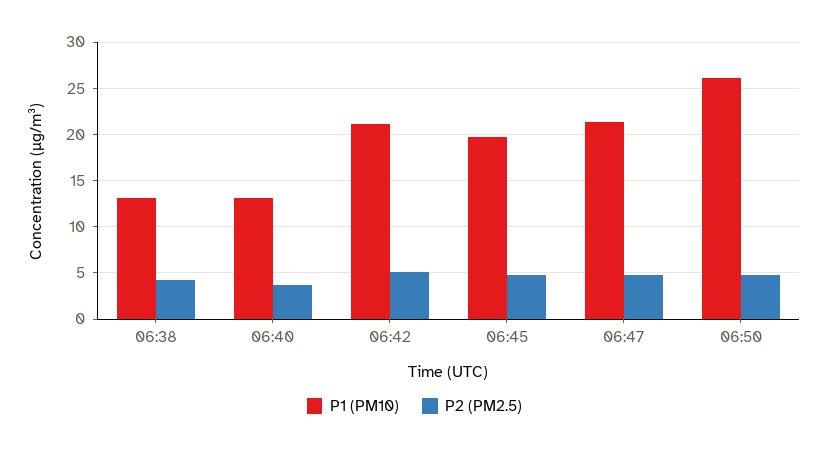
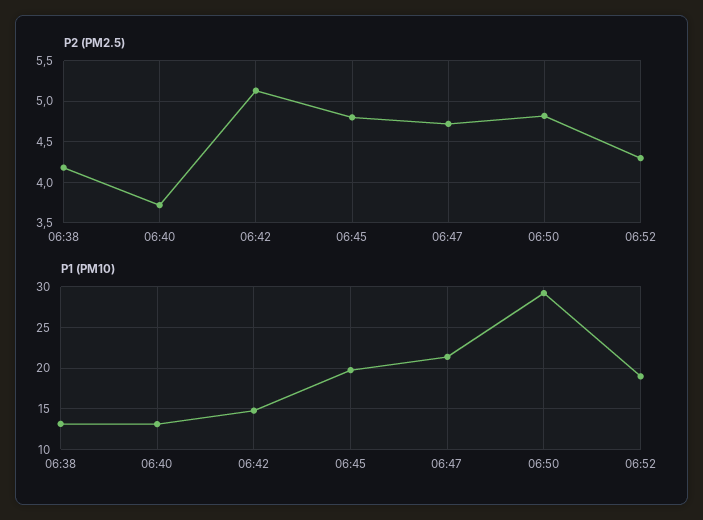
P1 (PM10), 06:42: 21 -> 15
P1 (PM10), 06:50: 26 -> 29
P2 (PM2.5), 06:52: none -> 4.3
P1 (PM10), 06:52: none -> 19

